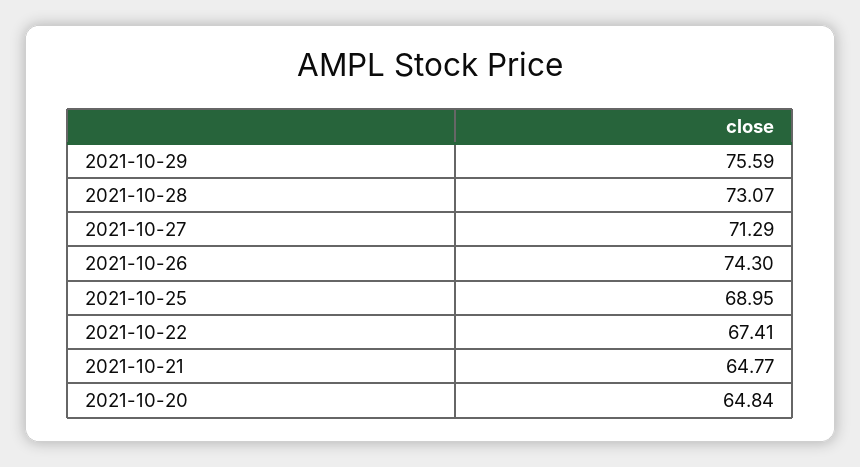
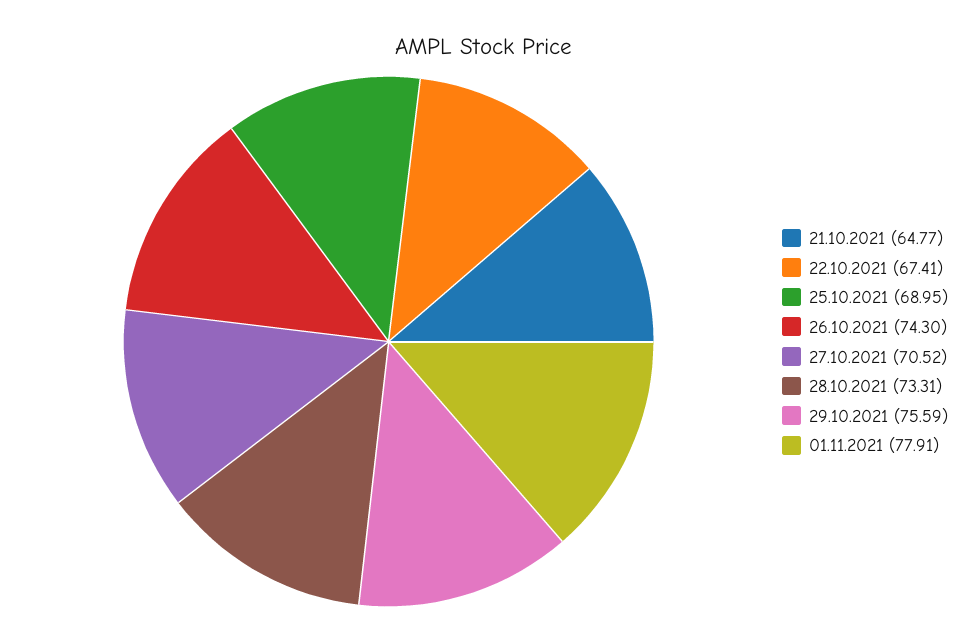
2021-10-28: 73.07 -> 73.31
2021-10-27: 71.29 -> 70.52
2021-10-20: 64.84 -> none
01.11.2021: none -> 77.91

